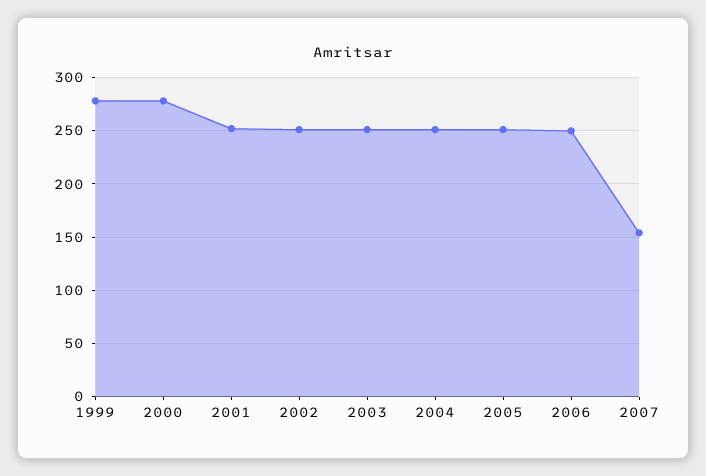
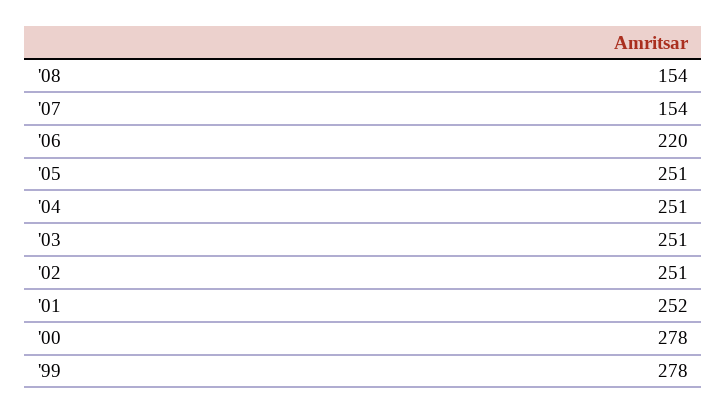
2006: 250 -> 220
'08: none -> 154

